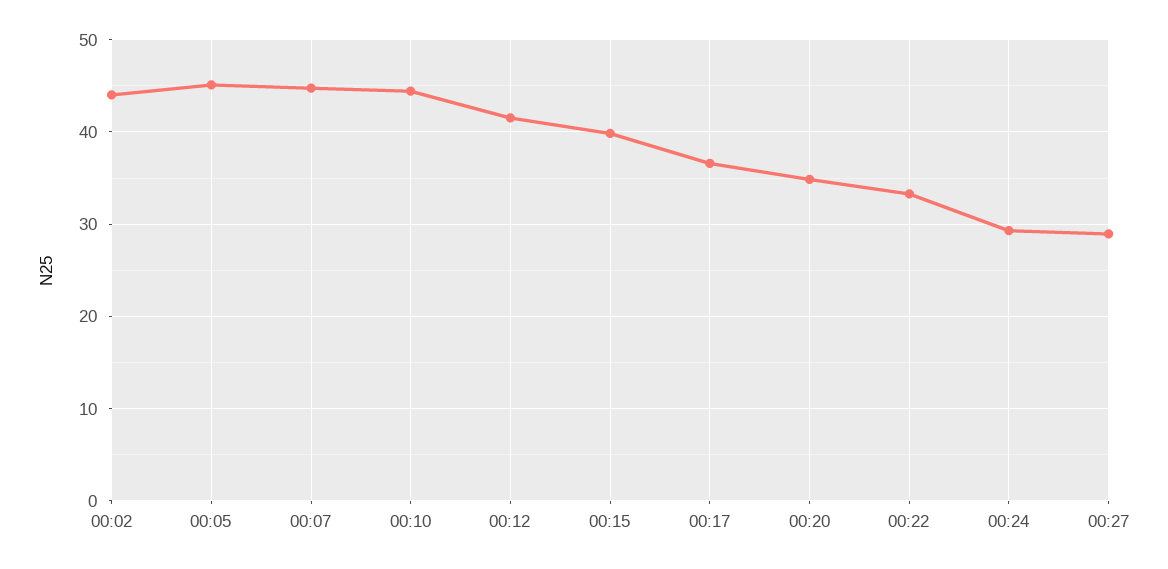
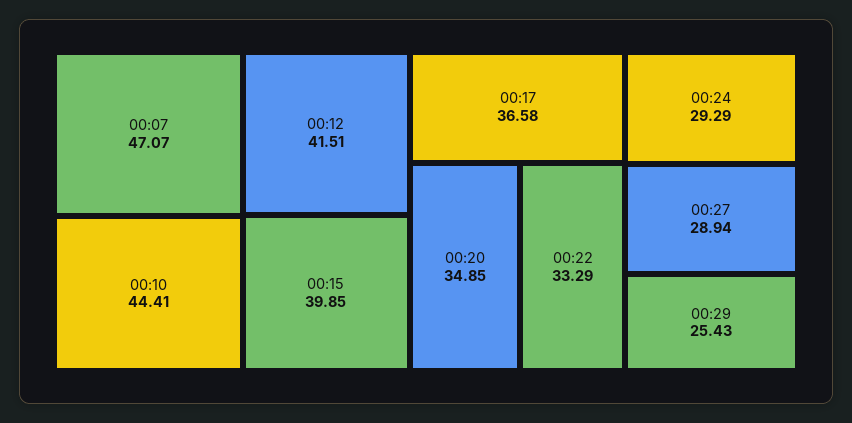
00:02: 44 -> none
00:05: 45 -> none
00:07: 45 -> 47.07
00:29: none -> 25.43

